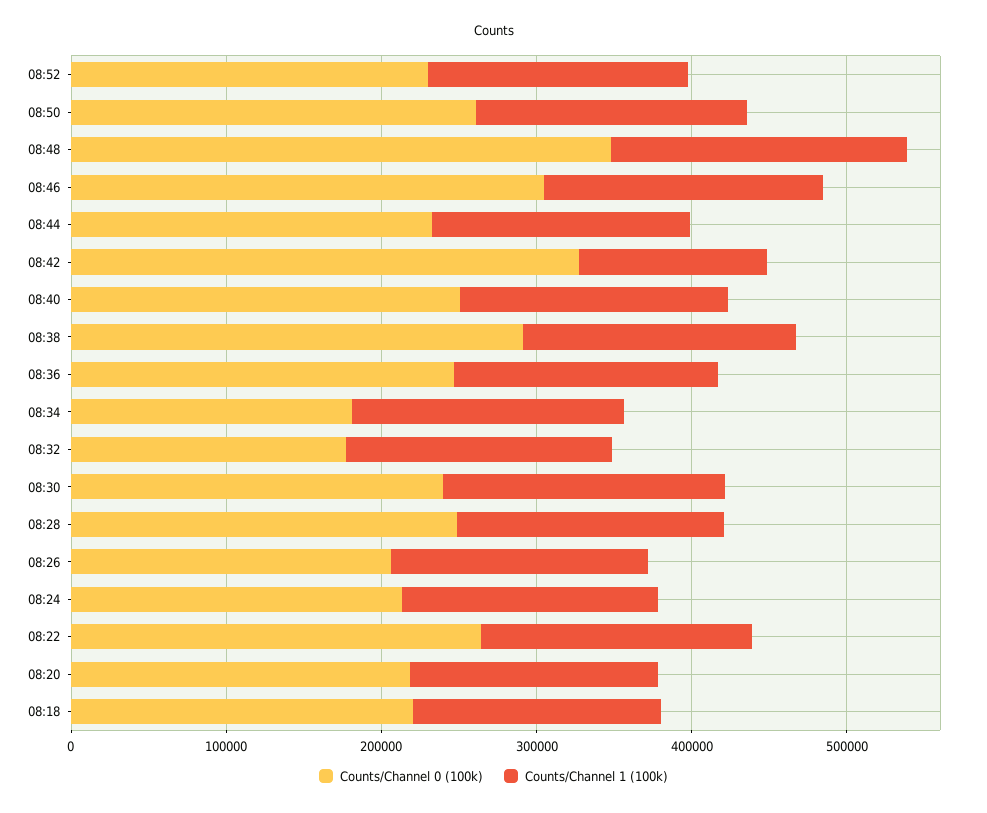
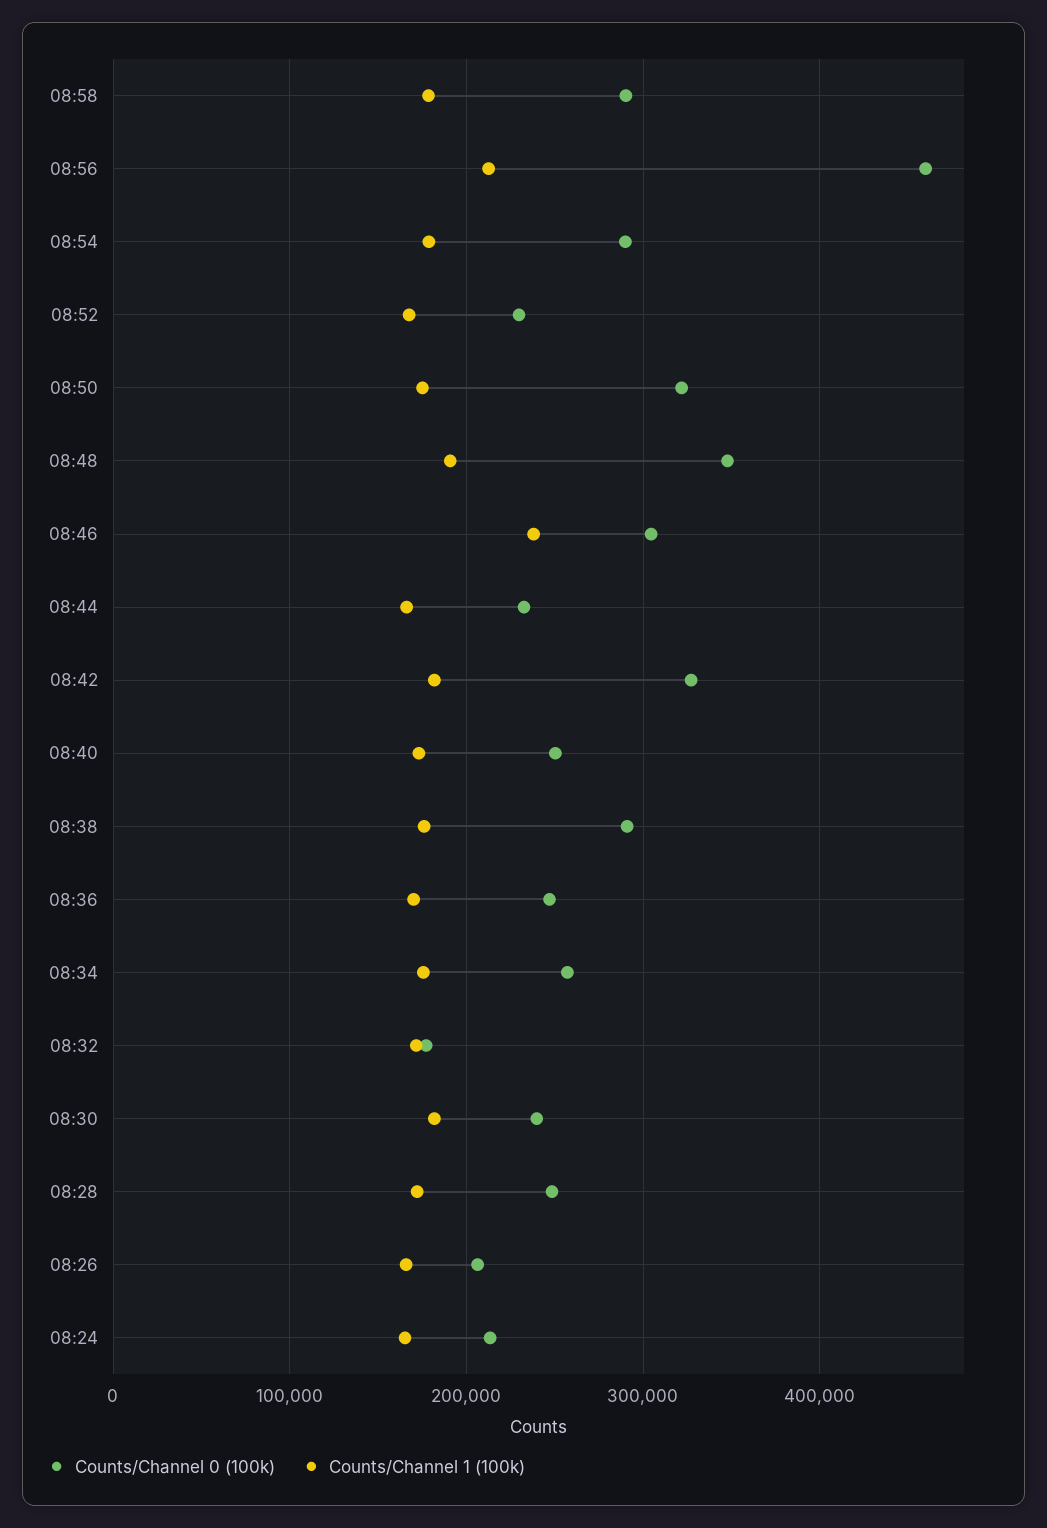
Counts/Channel 0 (100k), 08:50: 260000 -> 320000
Counts/Channel 1 (100k), 08:46: 180000 -> 240000
Counts/Channel 1 (100k), 08:42: 120000 -> 180000
Counts/Channel 0 (100k), 08:34: 180000 -> 260000
Counts/Channel 0 (100k), 08:22: 260000 -> none
Counts/Channel 1 (100k), 08:22: 180000 -> none
Counts/Channel 0 (100k), 08:20: 220000 -> none
Counts/Channel 1 (100k), 08:20: 160000 -> none
Counts/Channel 0 (100k), 08:18: 220000 -> none
Counts/Channel 1 (100k), 08:18: 160000 -> none
Counts/Channel 0 (100k), 08:58: none -> 290000
Counts/Channel 1 (100k), 08:58: none -> 180000
Counts/Channel 0 (100k), 08:56: none -> 460000
Counts/Channel 1 (100k), 08:56: none -> 210000
Counts/Channel 0 (100k), 08:54: none -> 290000
Counts/Channel 1 (100k), 08:54: none -> 180000

